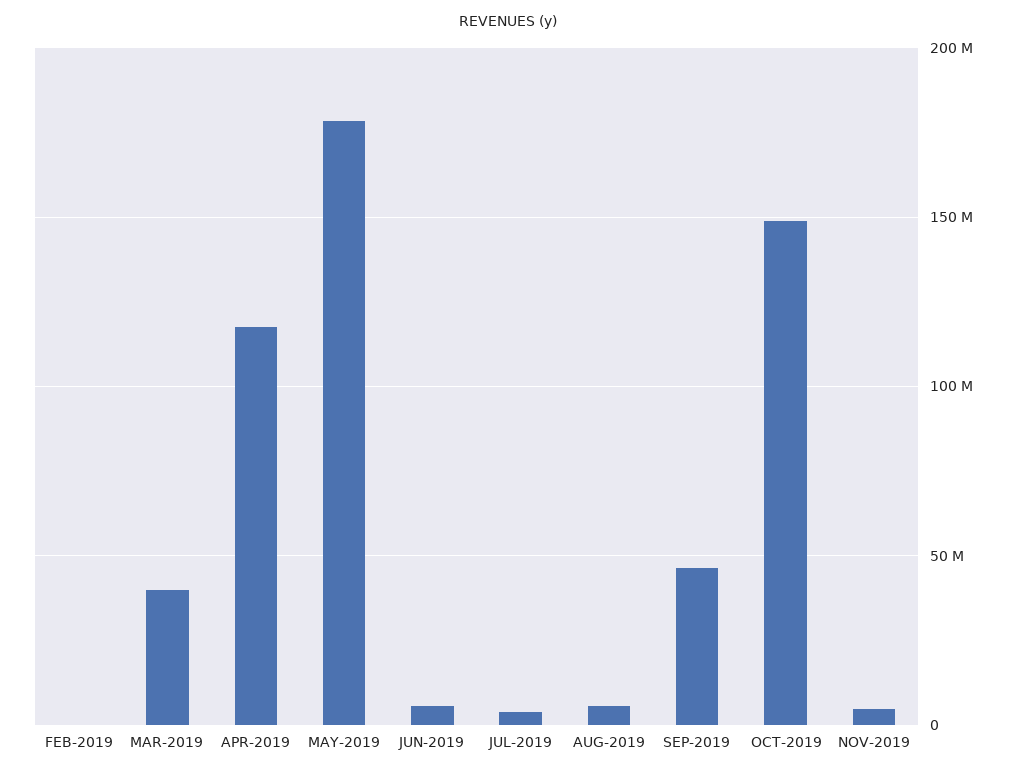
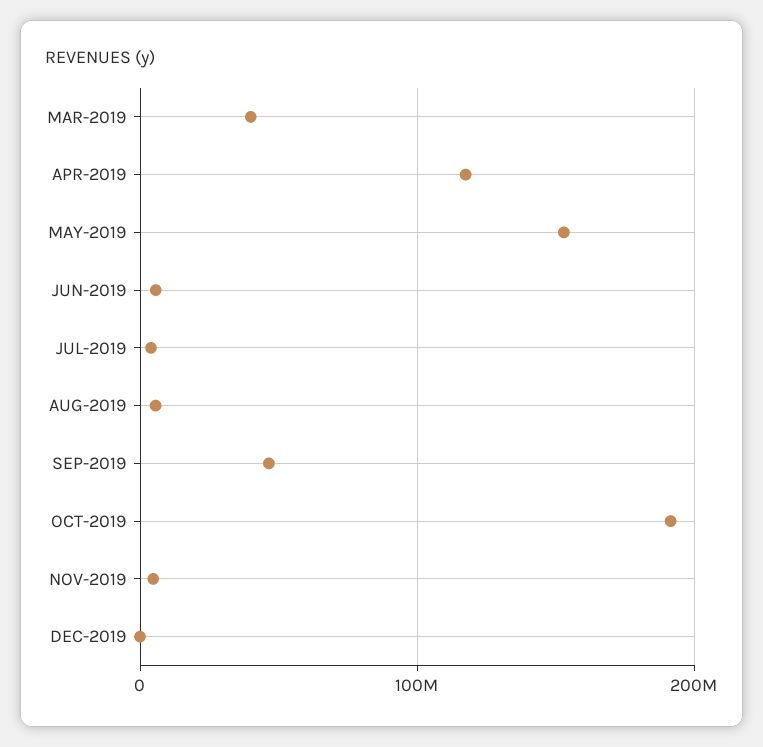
FEB-2019: 0 -> none
MAY-2019: 180000000 -> 150000000
OCT-2019: 150000000 -> 190000000
DEC-2019: none -> 0

